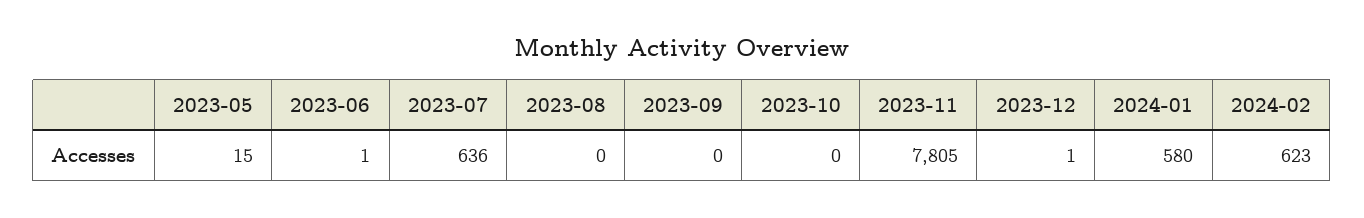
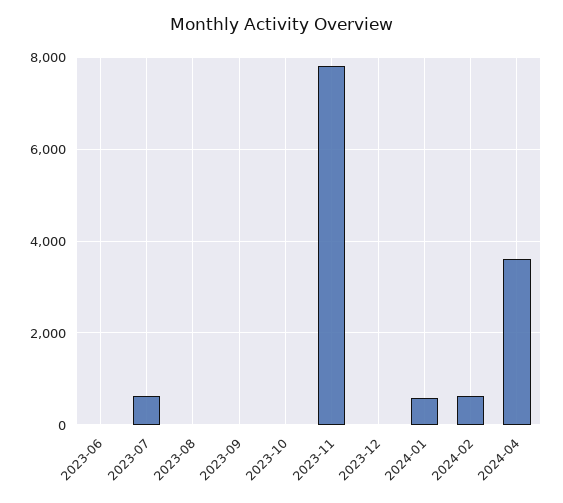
2023-05: 15 -> none
2024-04: none -> 3600

